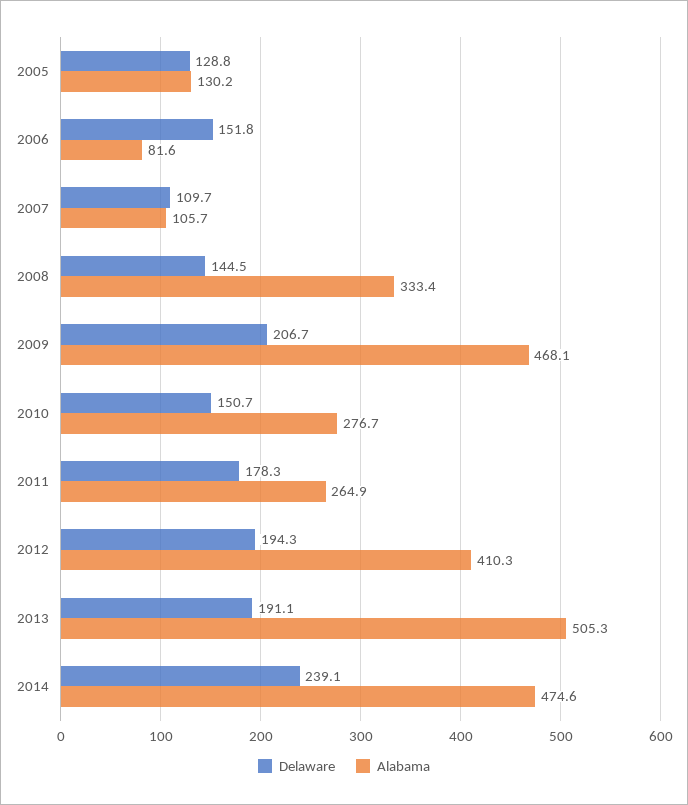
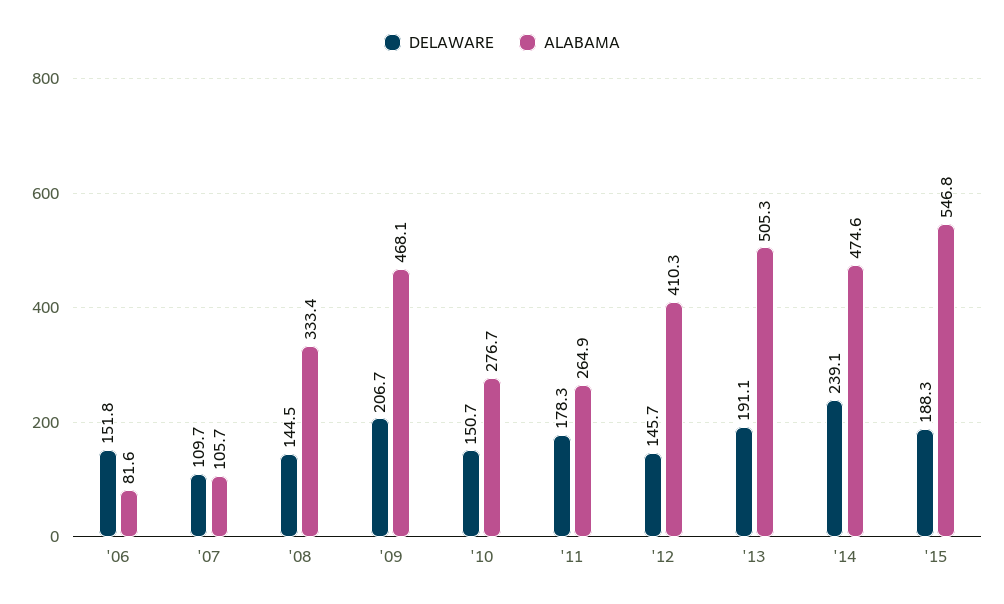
Delaware, 2005: 128.8 -> none
Alabama, 2005: 130.2 -> none
Delaware, 2012: 194.3 -> 145.7
Delaware, '15: none -> 188.3
Alabama, '15: none -> 546.8

